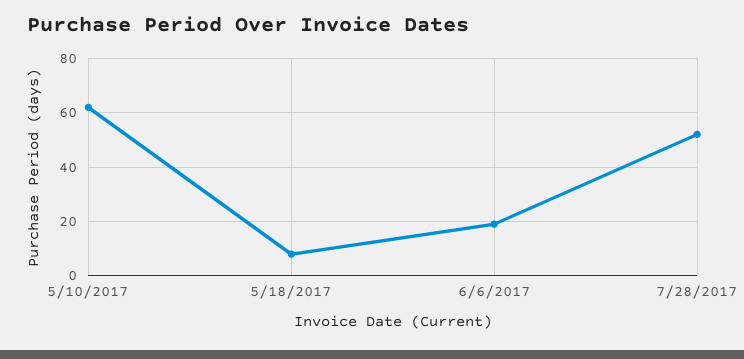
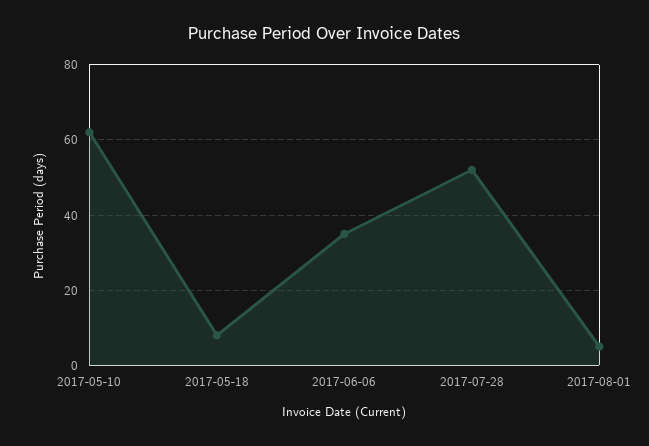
6/6/2017: 20 -> 35
2017-08-01: none -> 5

